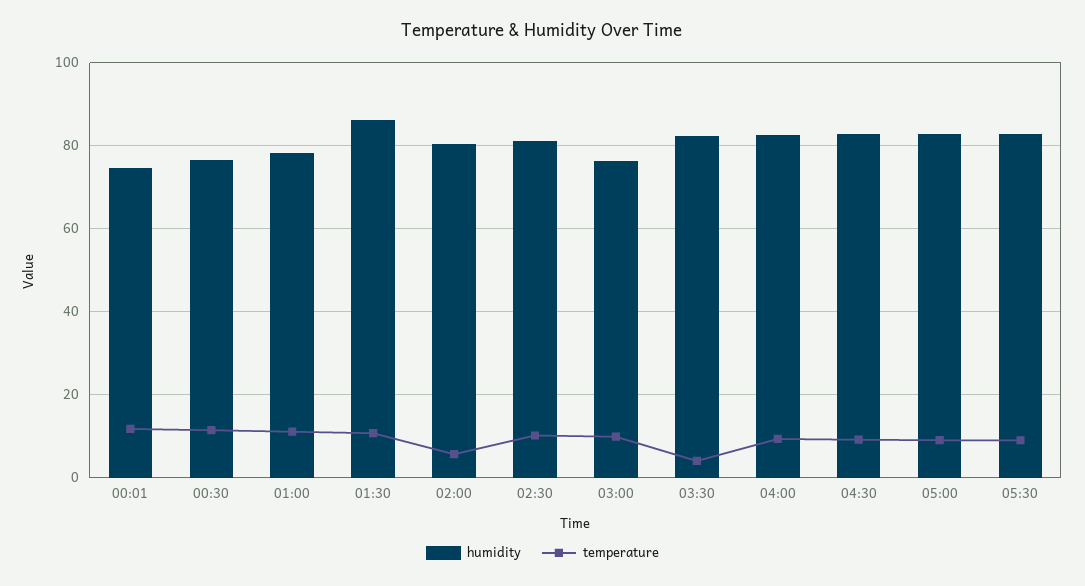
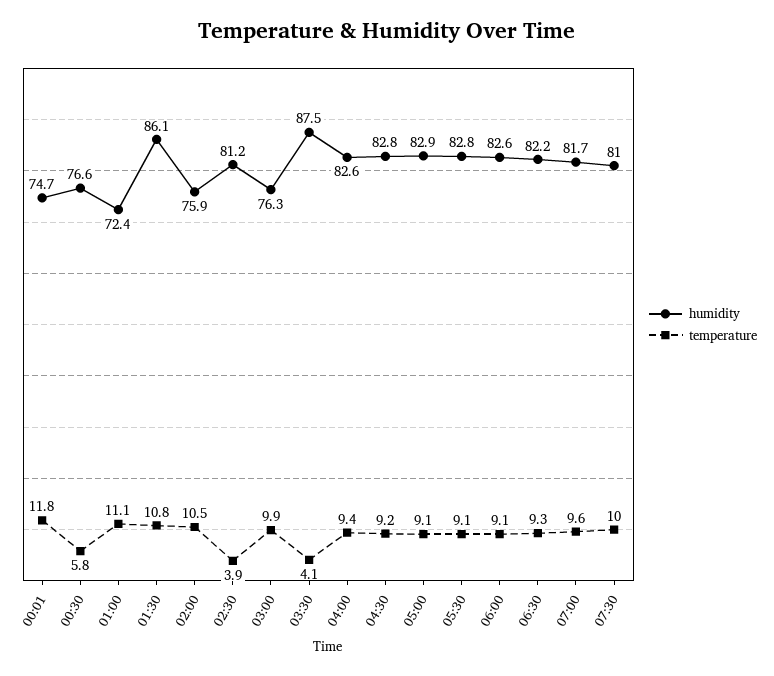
temperature, 00:30: 12 -> 5.8
humidity, 01:00: 78 -> 72.4
humidity, 02:00: 80 -> 75.9
temperature, 02:00: 6 -> 10.5
temperature, 02:30: 10 -> 3.9
humidity, 03:30: 82 -> 87.5
humidity, 06:00: none -> 82.6
temperature, 06:00: none -> 9.1
humidity, 06:30: none -> 82.2
temperature, 06:30: none -> 9.3
humidity, 07:00: none -> 81.7
temperature, 07:00: none -> 9.6
humidity, 07:30: none -> 81
temperature, 07:30: none -> 10

